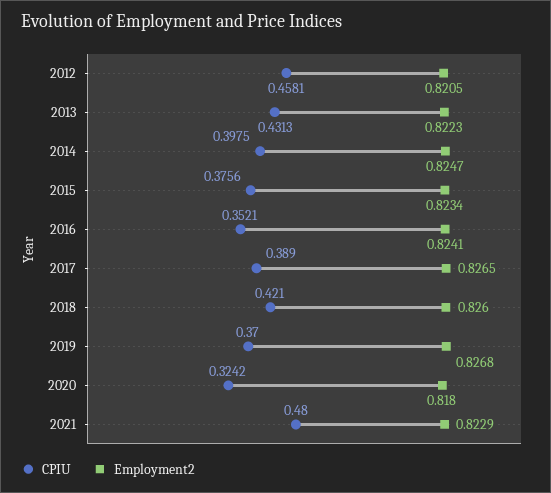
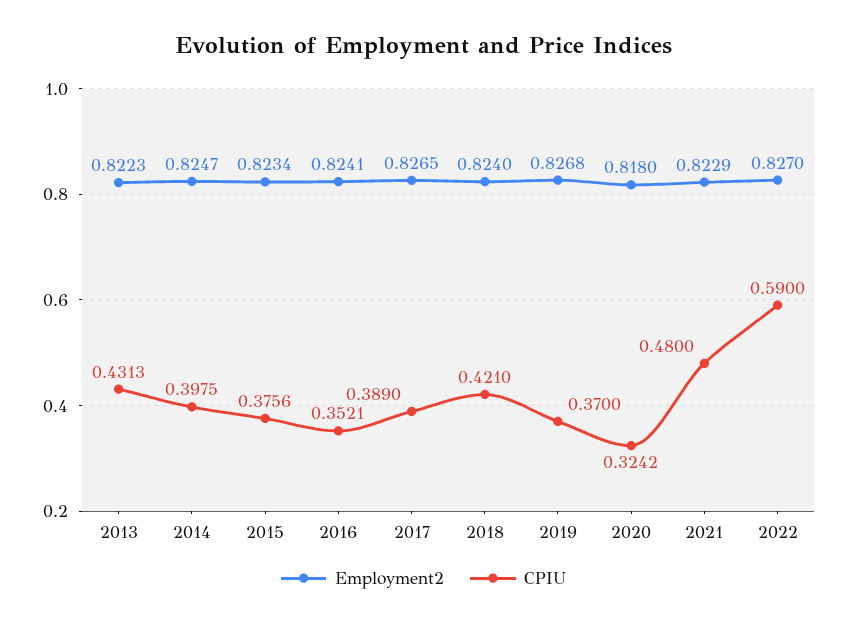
CPIU, 2012: 0.4581 -> none
Employment2, 2012: 0.8205 -> none
Employment2, 2018: 0.826 -> 0.824
Employment2, 2022: none -> 0.827
CPIU, 2022: none -> 0.59

